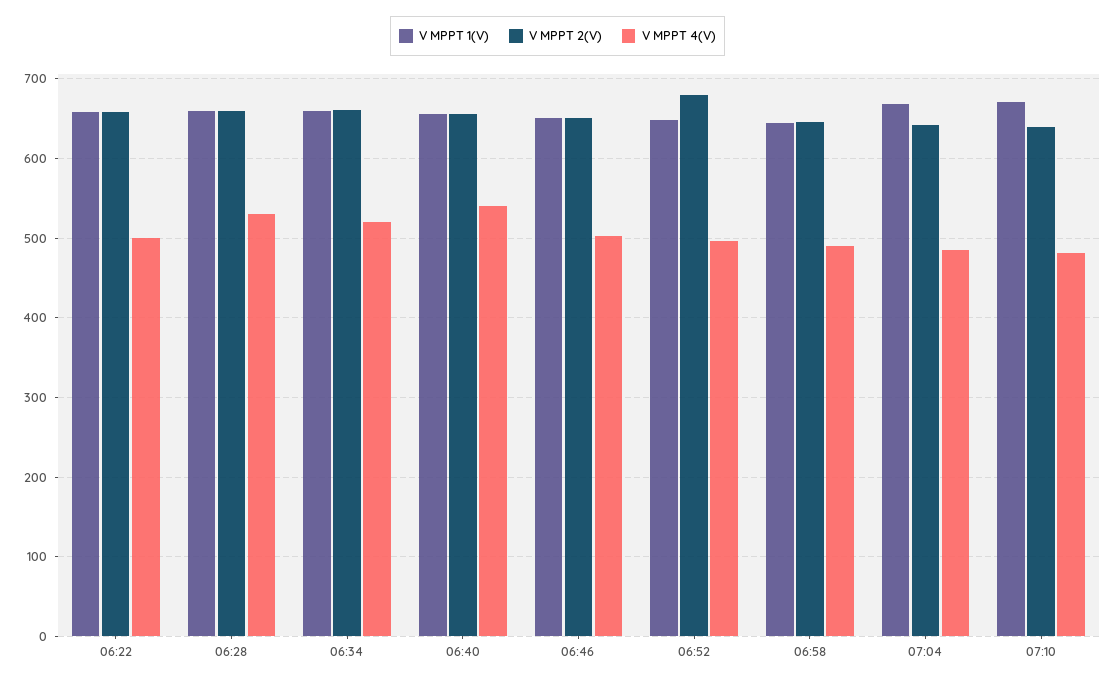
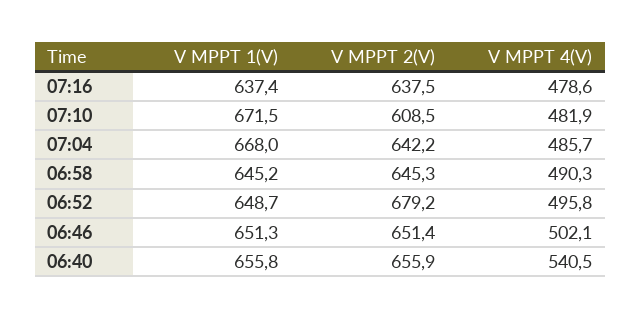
V MPPT 1(V), 06:22: 660 -> none
V MPPT 2(V), 06:22: 660 -> none
V MPPT 4(V), 06:22: 500 -> none
V MPPT 1(V), 06:28: 660 -> none
V MPPT 2(V), 06:28: 660 -> none
V MPPT 4(V), 06:28: 530 -> none
V MPPT 1(V), 06:34: 660 -> none
V MPPT 2(V), 06:34: 660 -> none
V MPPT 4(V), 06:34: 520 -> none
V MPPT 2(V), 07:10: 640 -> 608.5
V MPPT 1(V), 07:16: none -> 637.4
V MPPT 2(V), 07:16: none -> 637.5
V MPPT 4(V), 07:16: none -> 478.6

